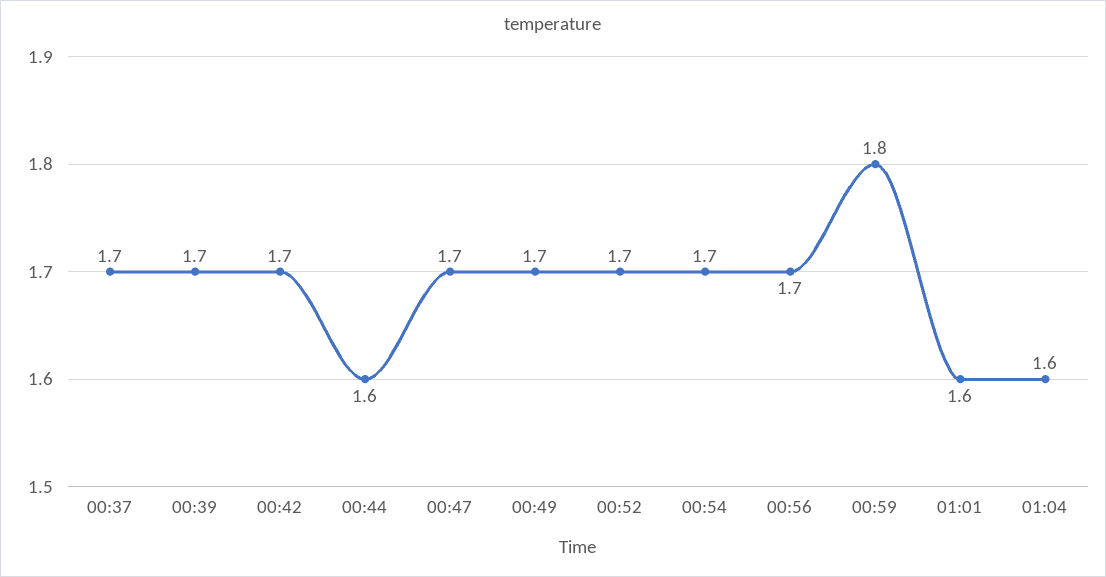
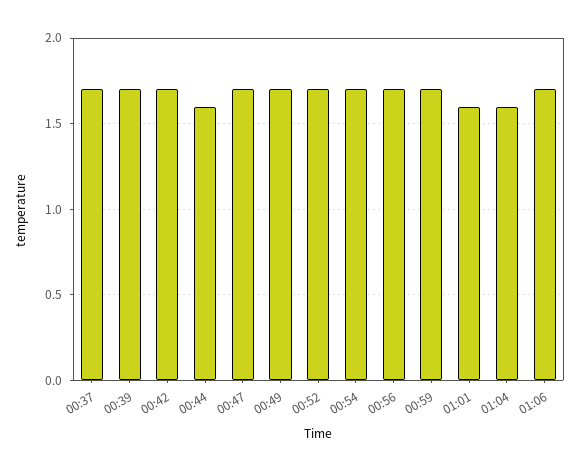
00:59: 1.8 -> 1.7
01:06: none -> 1.7

